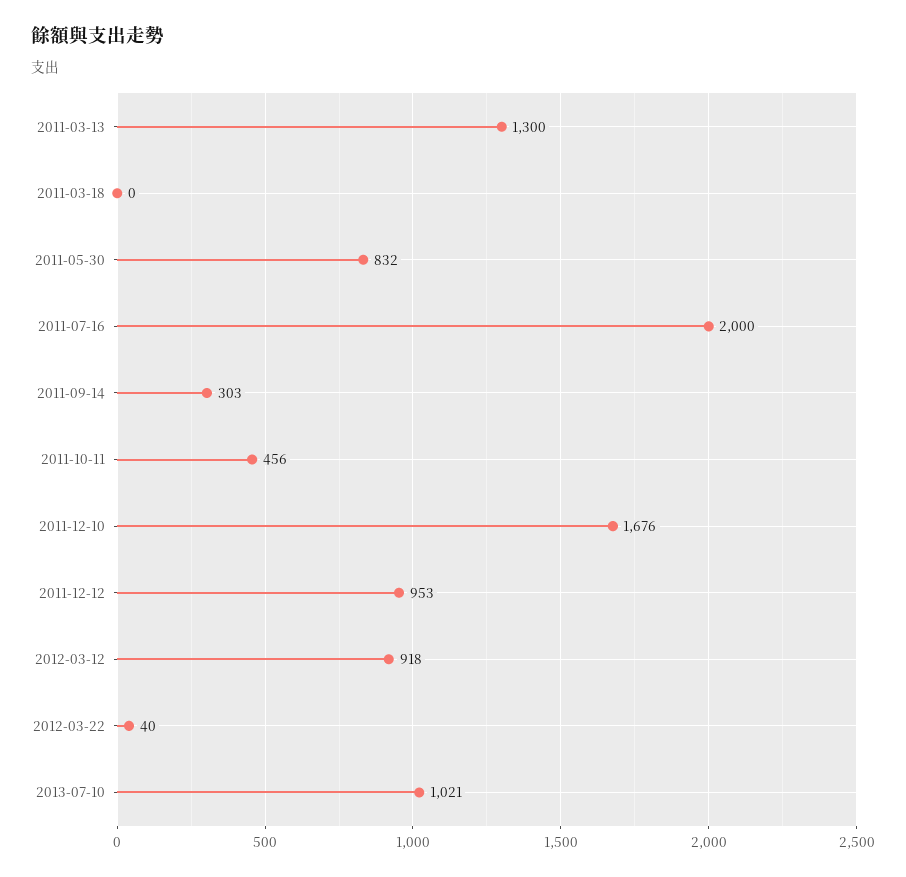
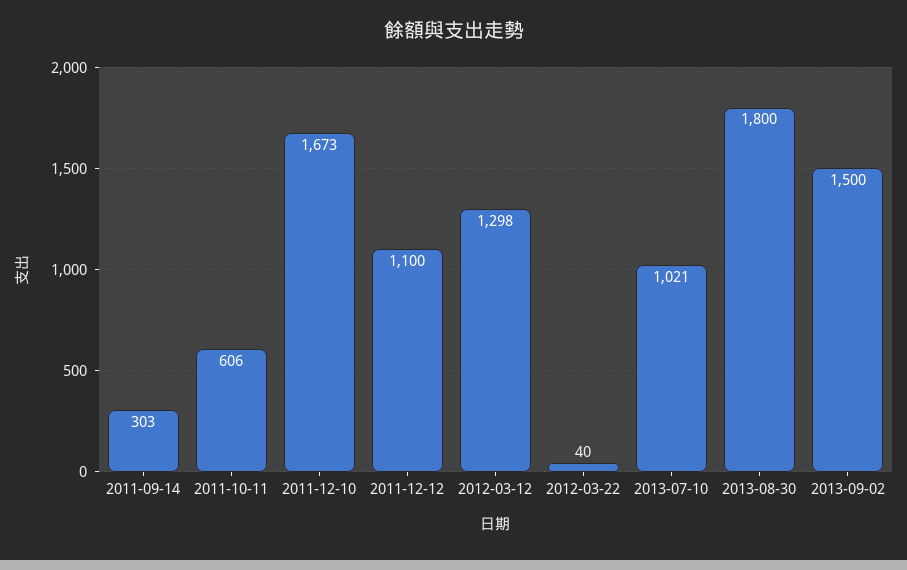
2011-03-13: 1300 -> none
2011-03-18: 0 -> none
2011-05-30: 832 -> none
2011-07-16: 2000 -> none
2011-10-11: 456 -> 606
2011-12-10: 1676 -> 1673
2011-12-12: 953 -> 1100
2012-03-12: 918 -> 1298
2013-08-30: none -> 1800
2013-09-02: none -> 1500

